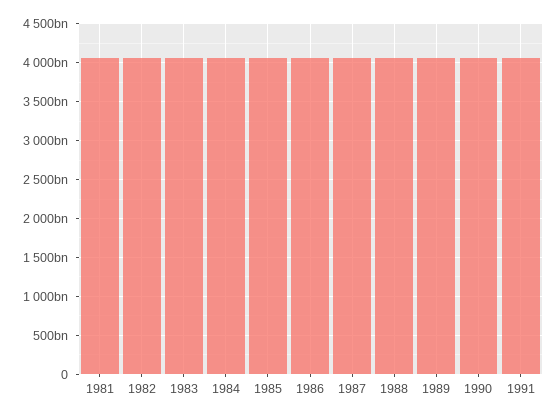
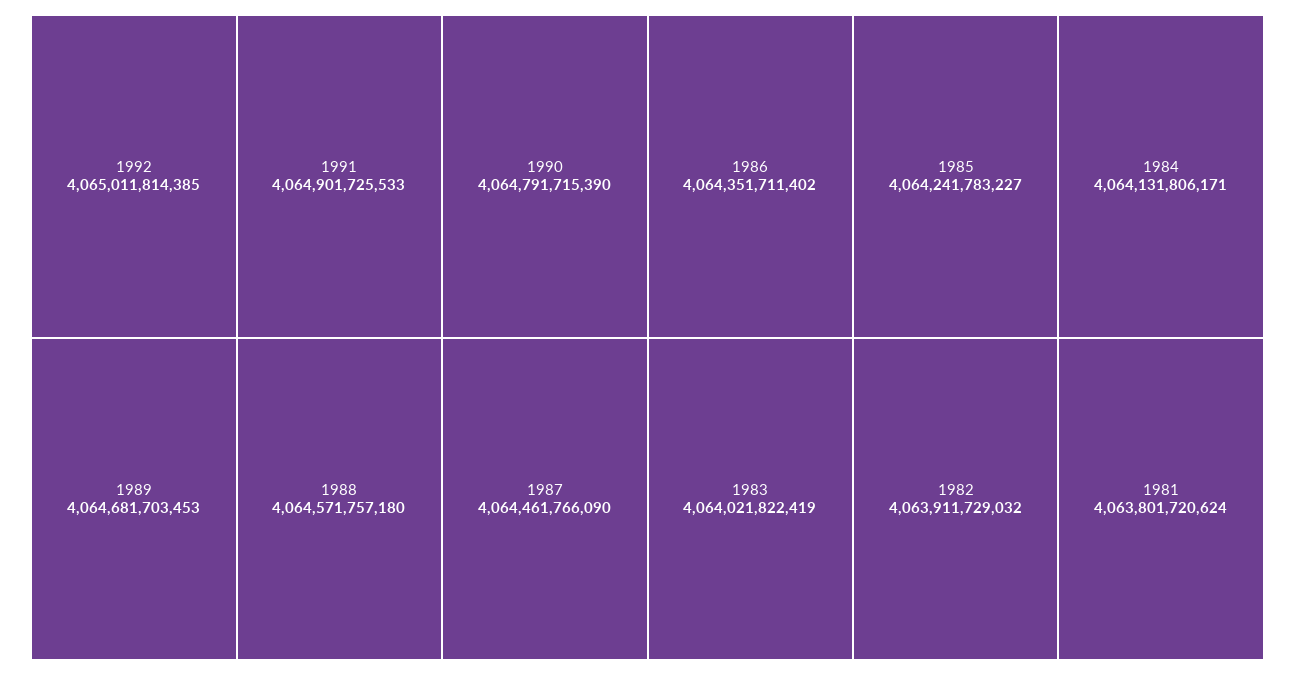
1992: none -> 4065011814385

